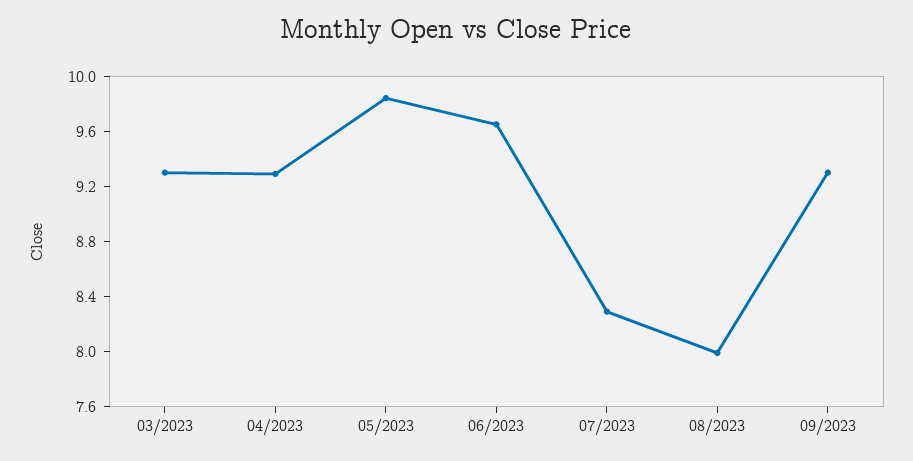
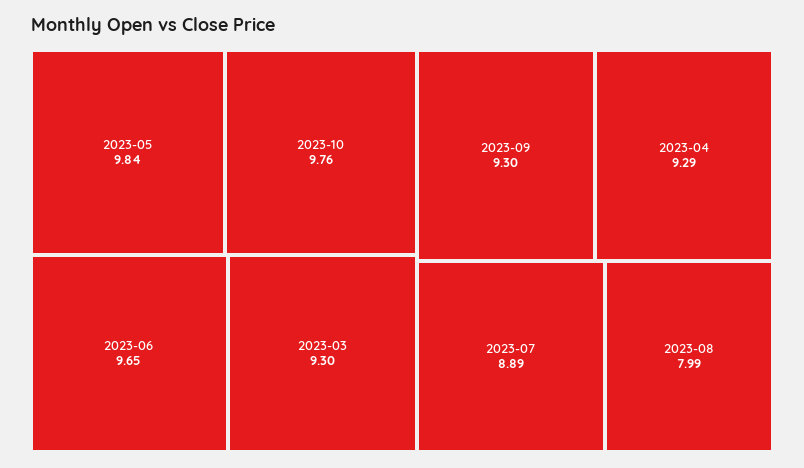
07/2023: 8.3 -> 8.89
2023-10: none -> 9.76

